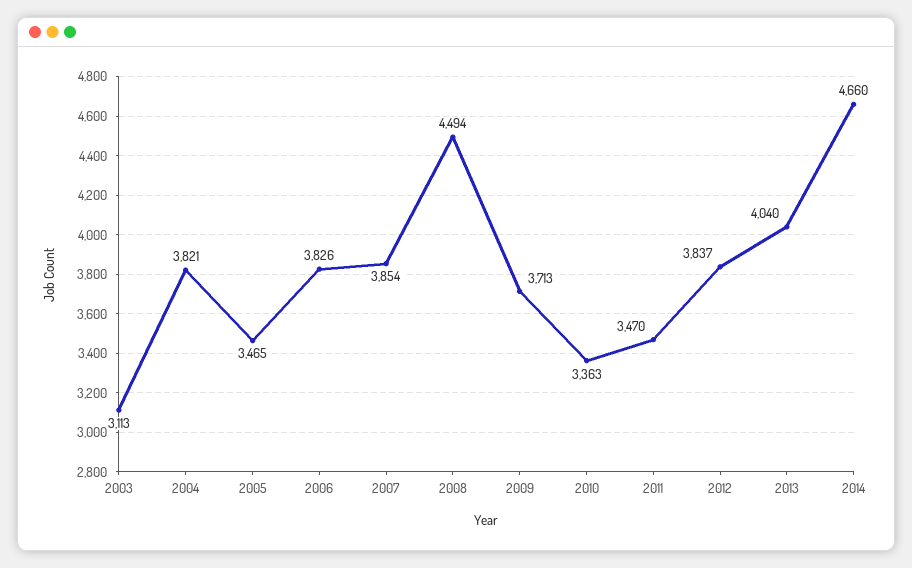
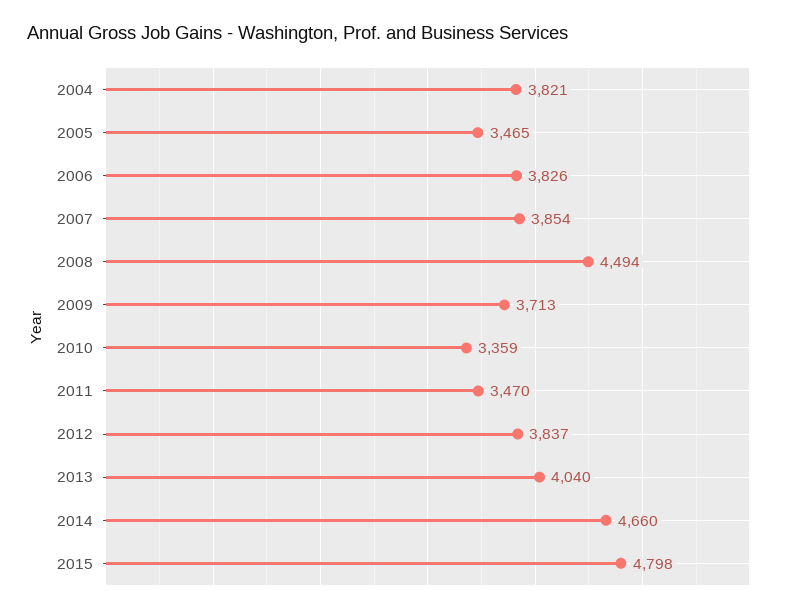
2003: 3113 -> none
2010: 3363 -> 3359
2015: none -> 4798

